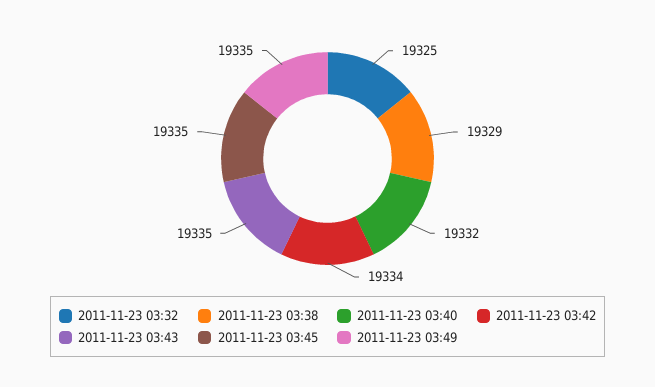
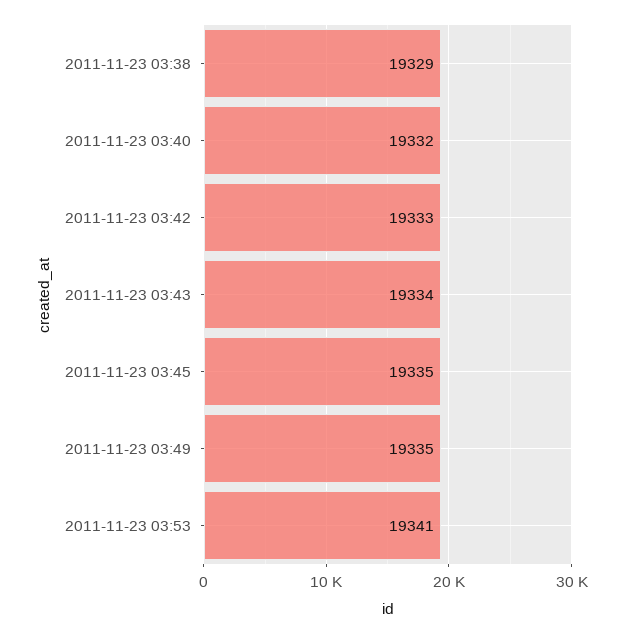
2011-11-23 03:32: 19325 -> none
2011-11-23 03:42: 19334 -> 19333
2011-11-23 03:43: 19335 -> 19334
2011-11-23 03:53: none -> 19341

